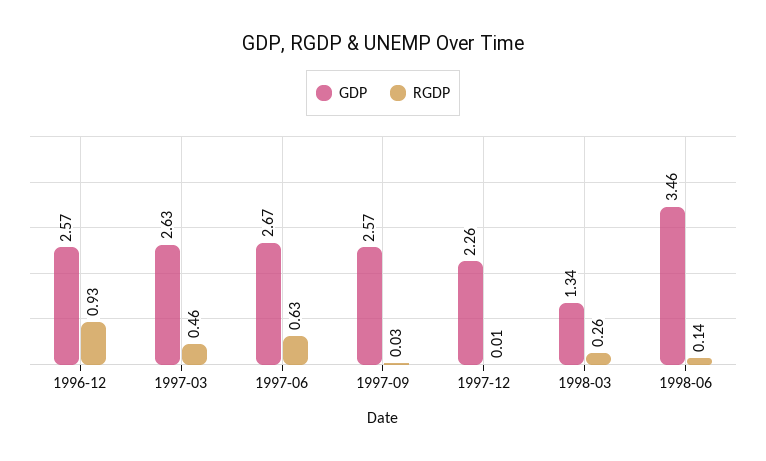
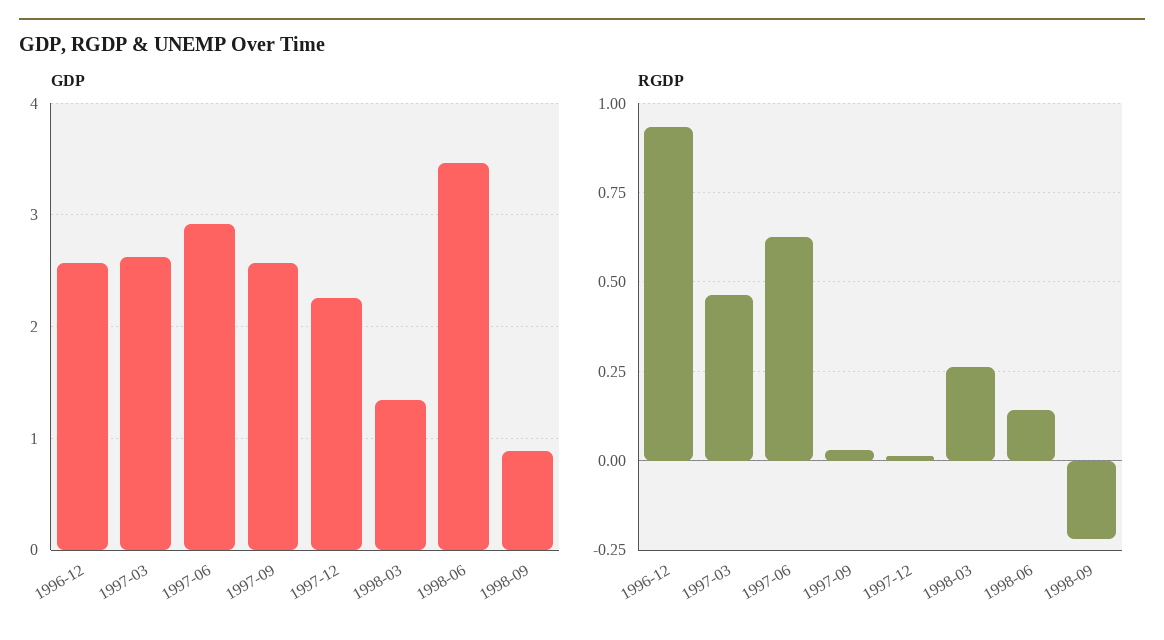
GDP, 1997-06: 2.67 -> 2.9
GDP, 1998-09: none -> 0.9
RGDP, 1998-09: none -> -0.225

